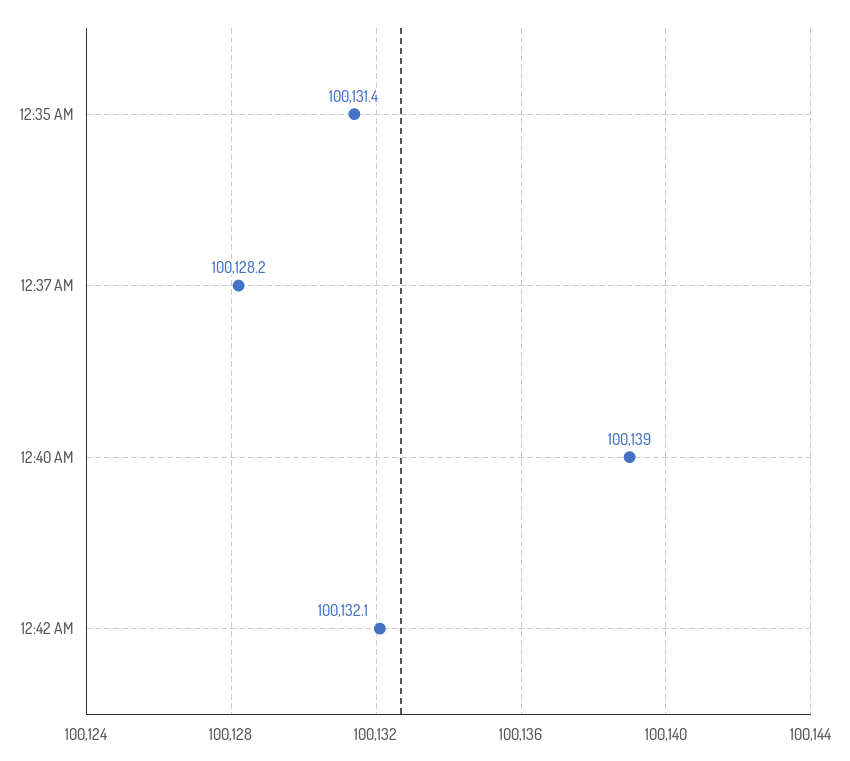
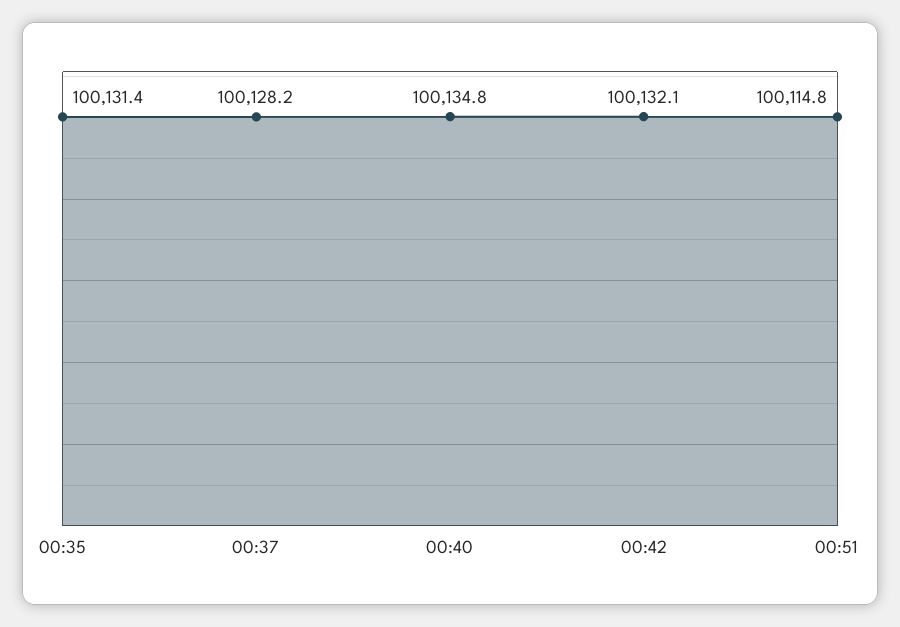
12:40 AM: 100139 -> 100134.8
00:51: none -> 100114.8

